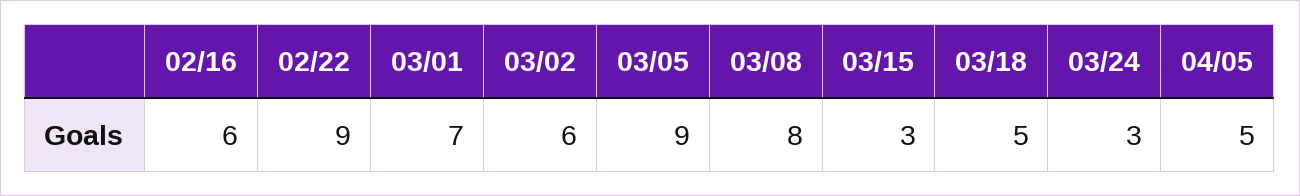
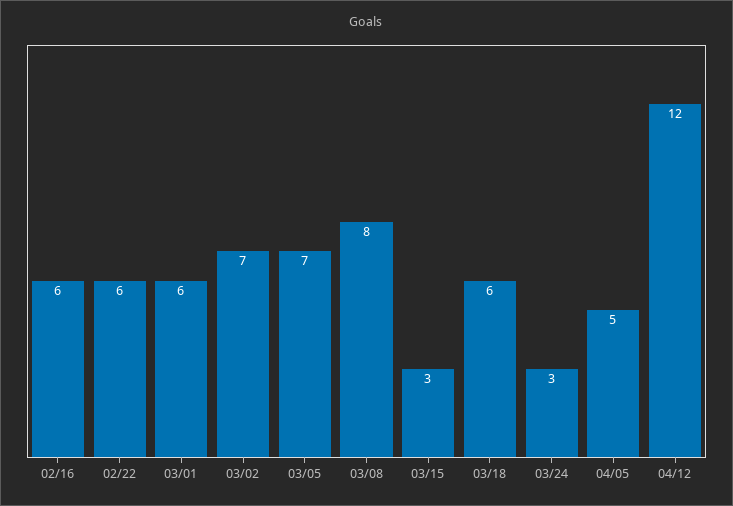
02/22: 9 -> 6
03/01: 7 -> 6
03/02: 6 -> 7
03/05: 9 -> 7
03/18: 5 -> 6
04/12: none -> 12

